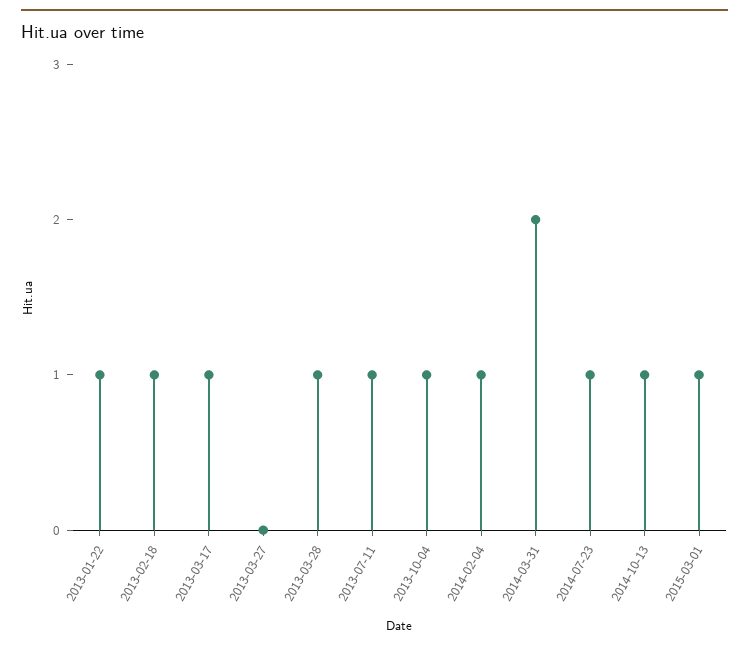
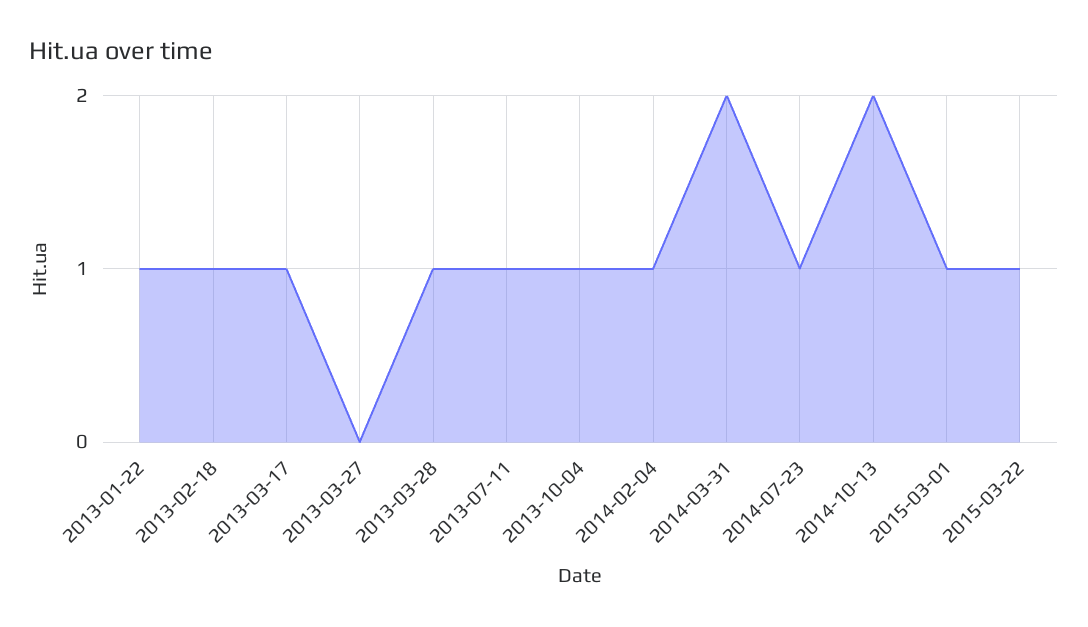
2014-10-13: 1 -> 2
2015-03-22: none -> 1

